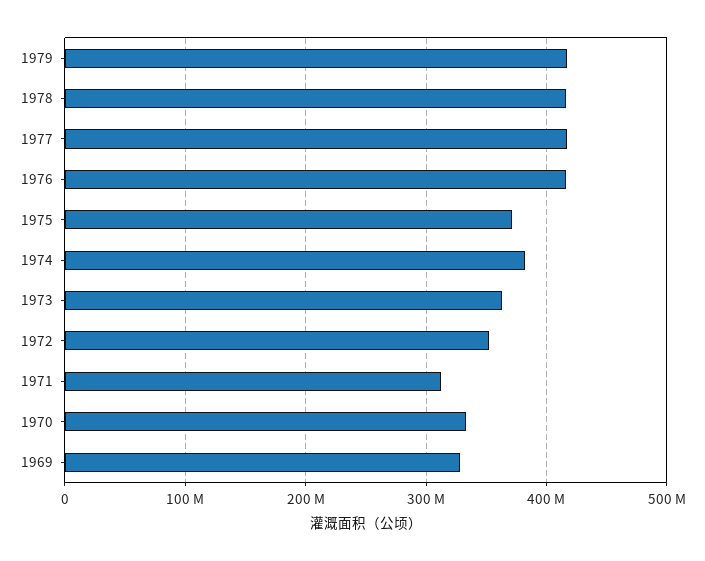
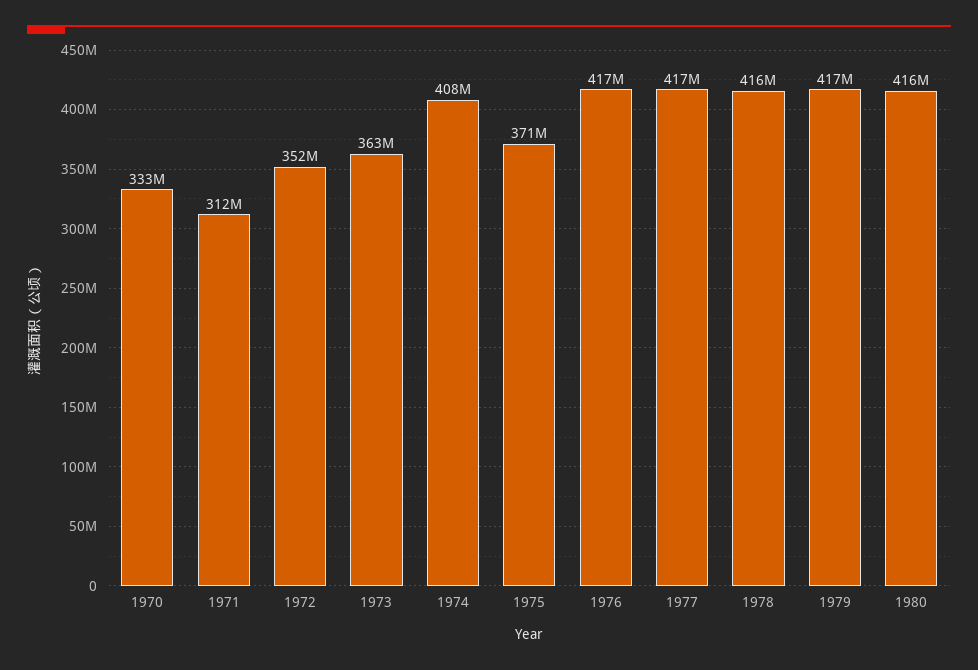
1974: 380000000 -> 408000000
1969: 330000000 -> none
1980: none -> 416000000

